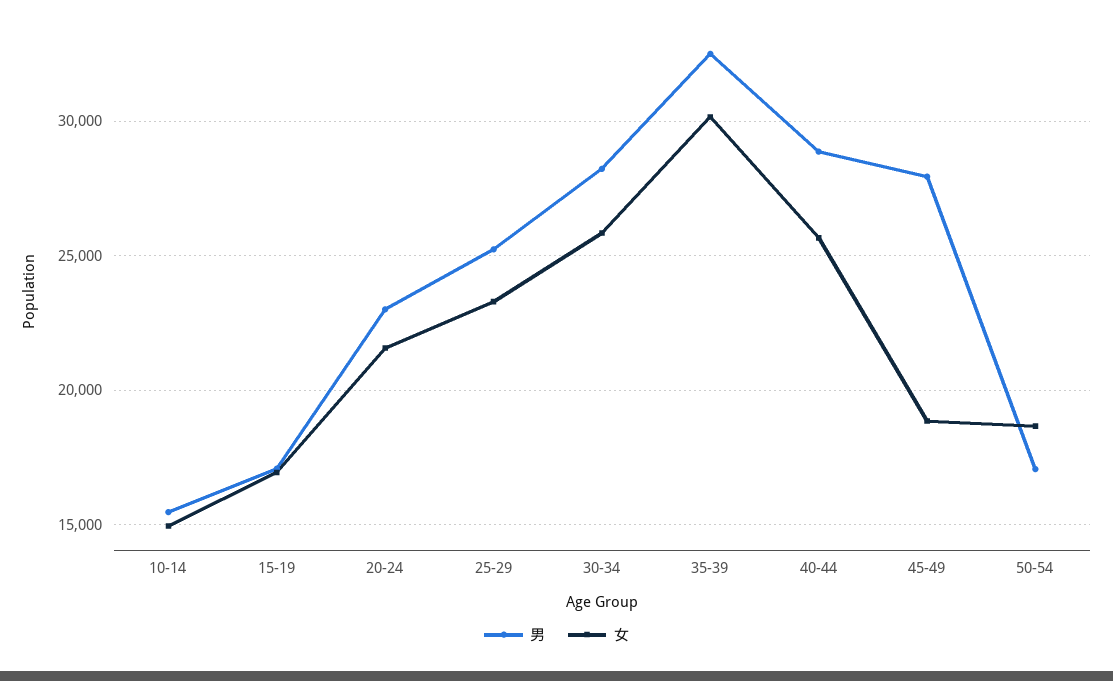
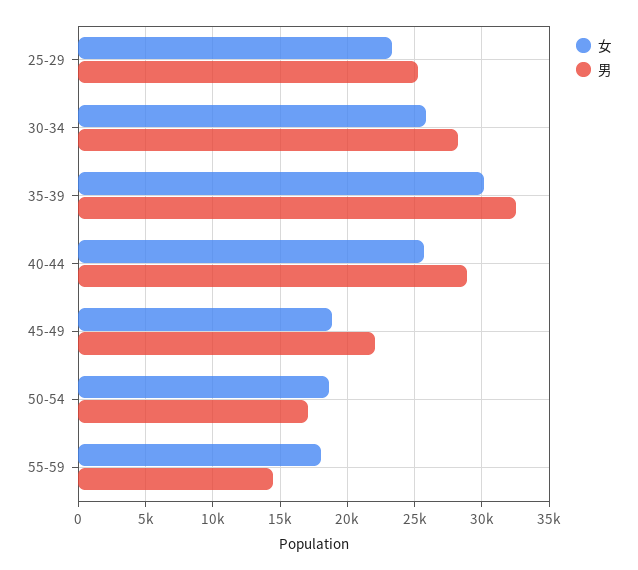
男, 10-14: 15500 -> none
女, 10-14: 15000 -> none
男, 15-19: 17000 -> none
女, 15-19: 17000 -> none
男, 20-24: 23000 -> none
女, 20-24: 21500 -> none
男, 45-49: 28000 -> 22000
女, 55-59: none -> 18000
男, 55-59: none -> 14500

